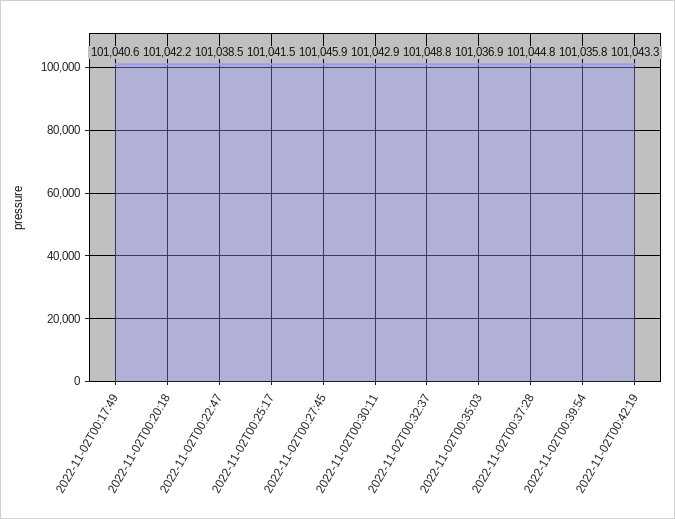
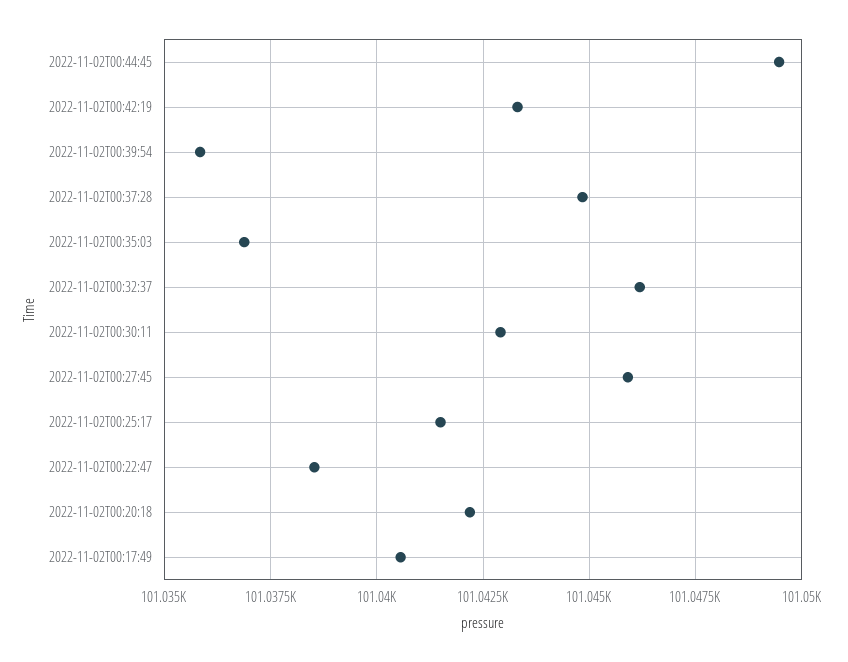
2022-11-02T00:32:37: 101048.8 -> 101046.25
2022-11-02T00:44:45: none -> 101049.5

